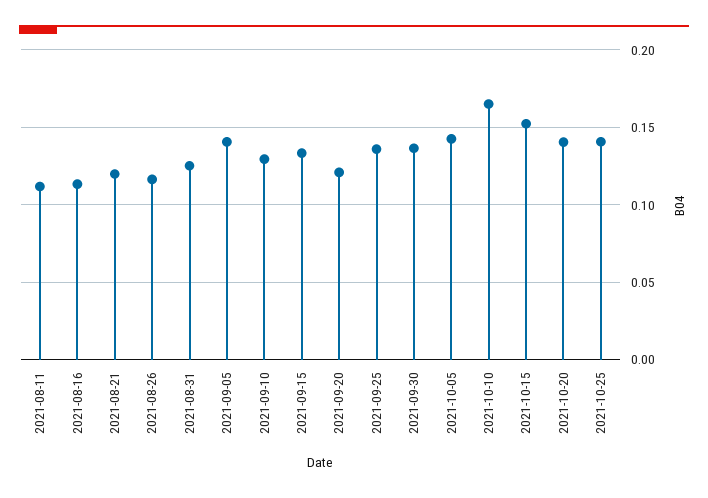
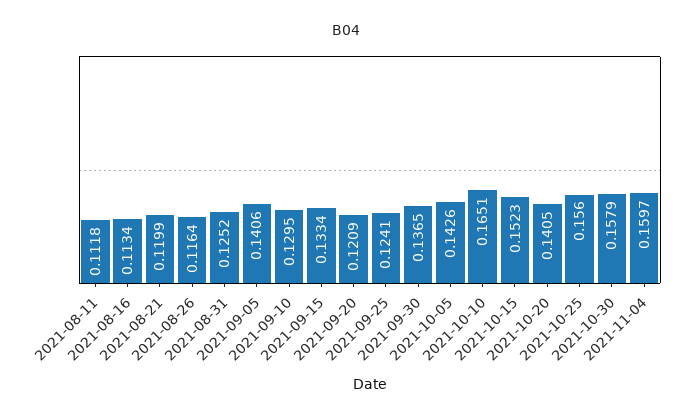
2021-09-25: 0.135 -> 0.1241
2021-10-25: 0.14 -> 0.156
2021-10-30: none -> 0.1579
2021-11-04: none -> 0.1597

